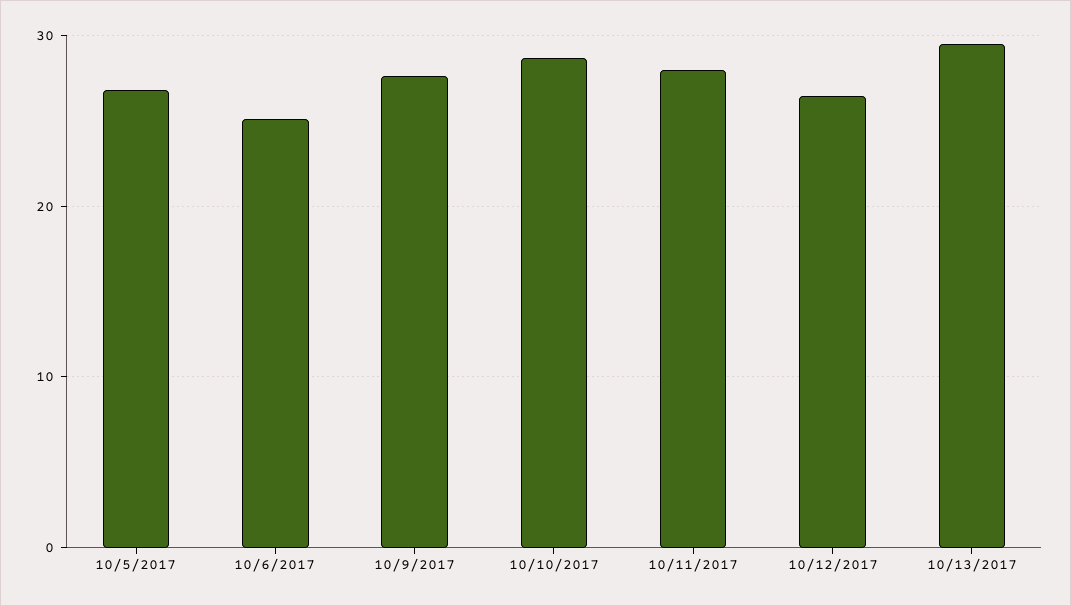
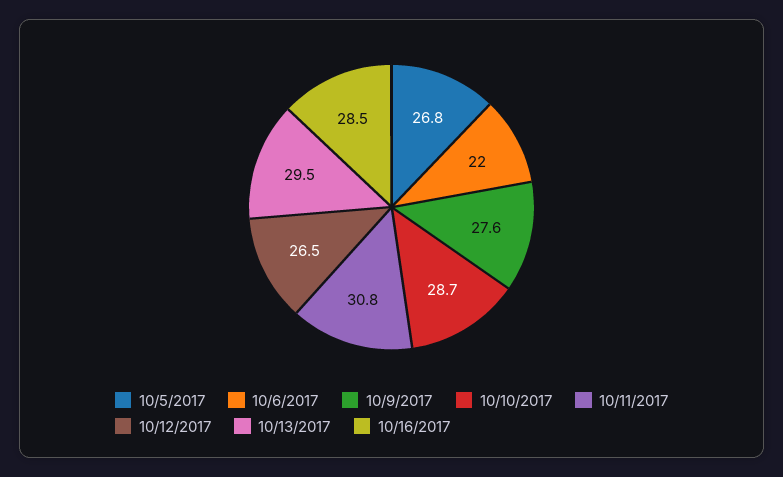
10/6/2017: 25 -> 22
10/11/2017: 28 -> 30.8
10/16/2017: none -> 28.5

